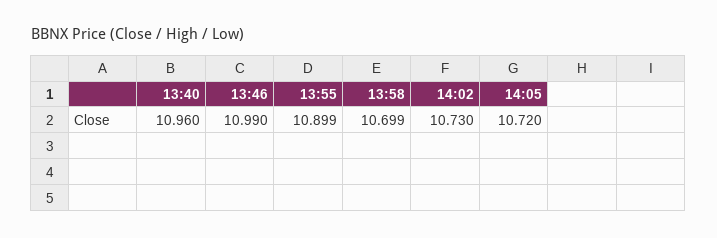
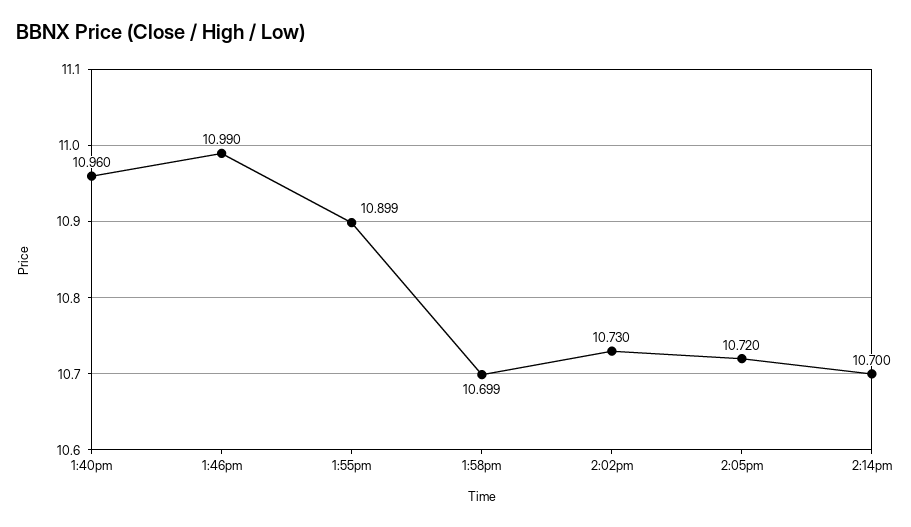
2:14pm: none -> 10.7

